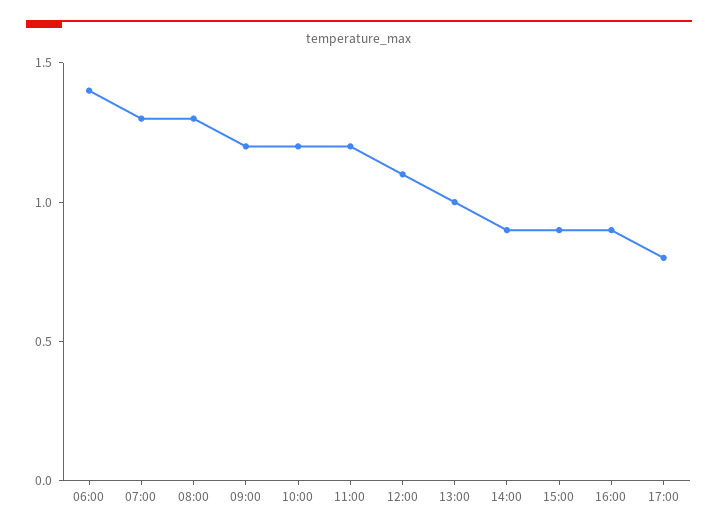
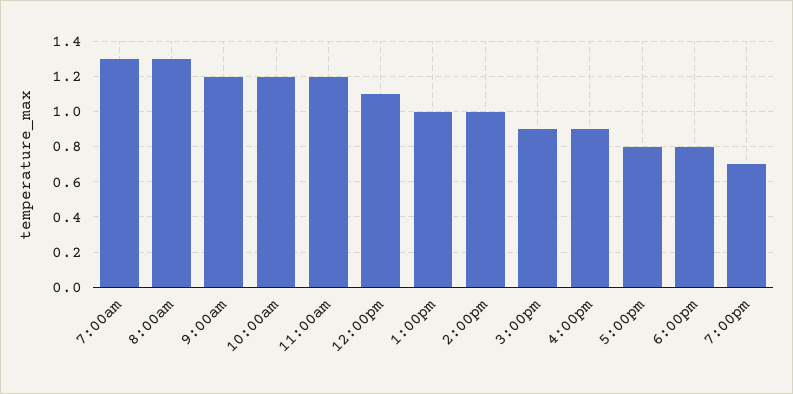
06:00: 1.4 -> none
14:00: 0.9 -> 1
6:00pm: none -> 0.8
7:00pm: none -> 0.7

